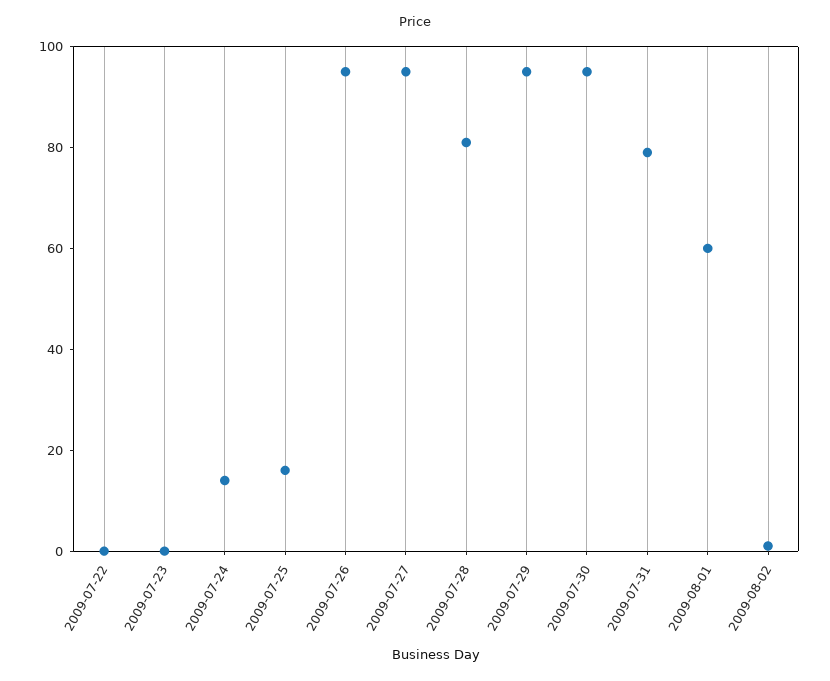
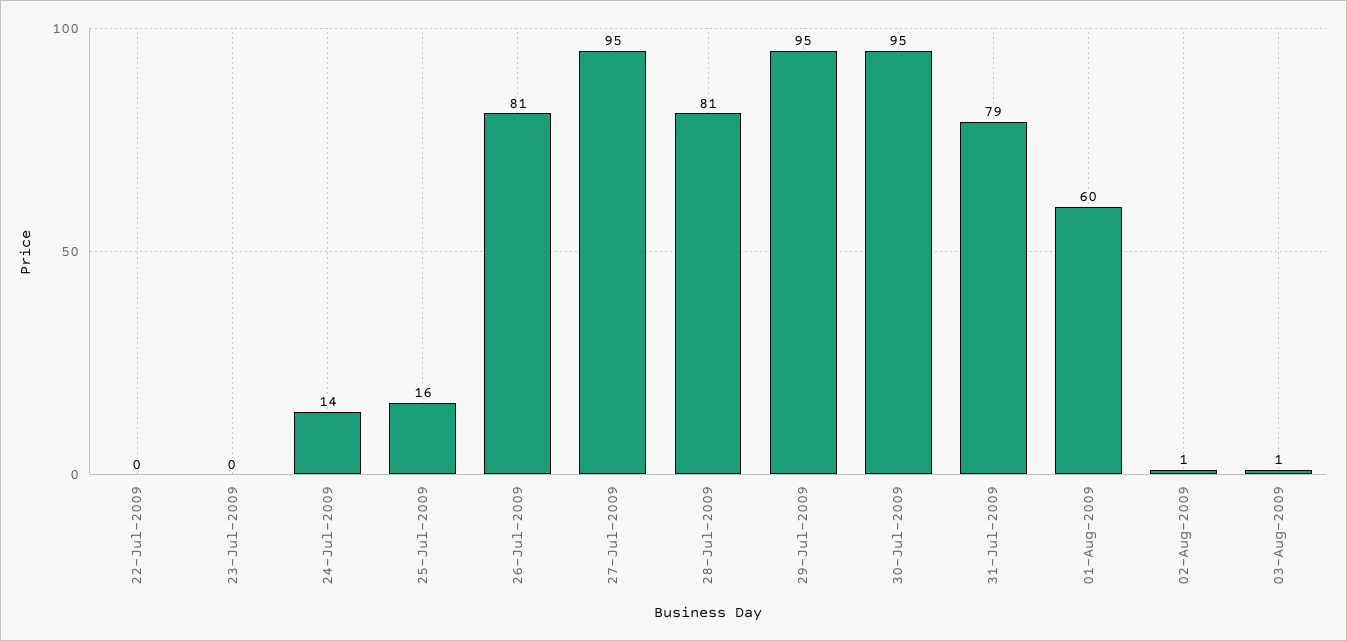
2009-07-26: 95 -> 81
03-Aug-2009: none -> 1

